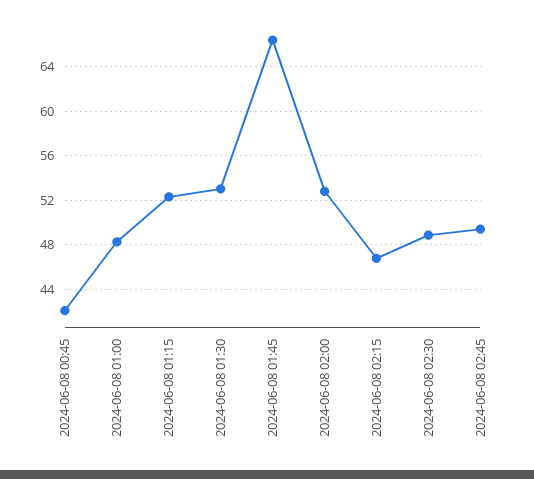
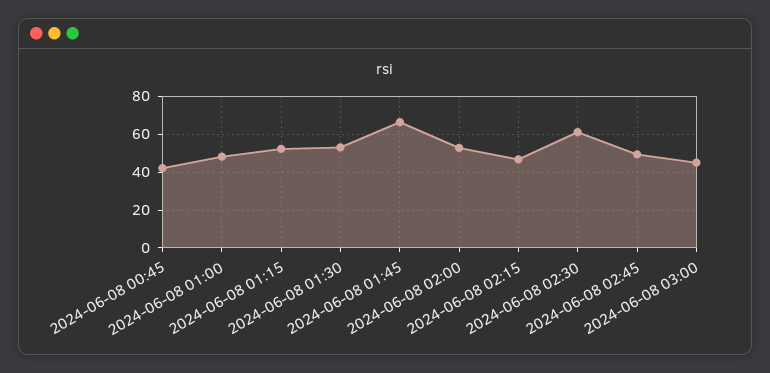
2024-06-08 02:30: 49 -> 60
2024-06-08 03:00: none -> 45

